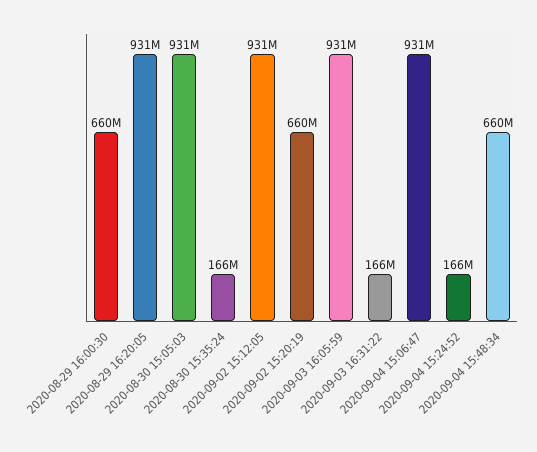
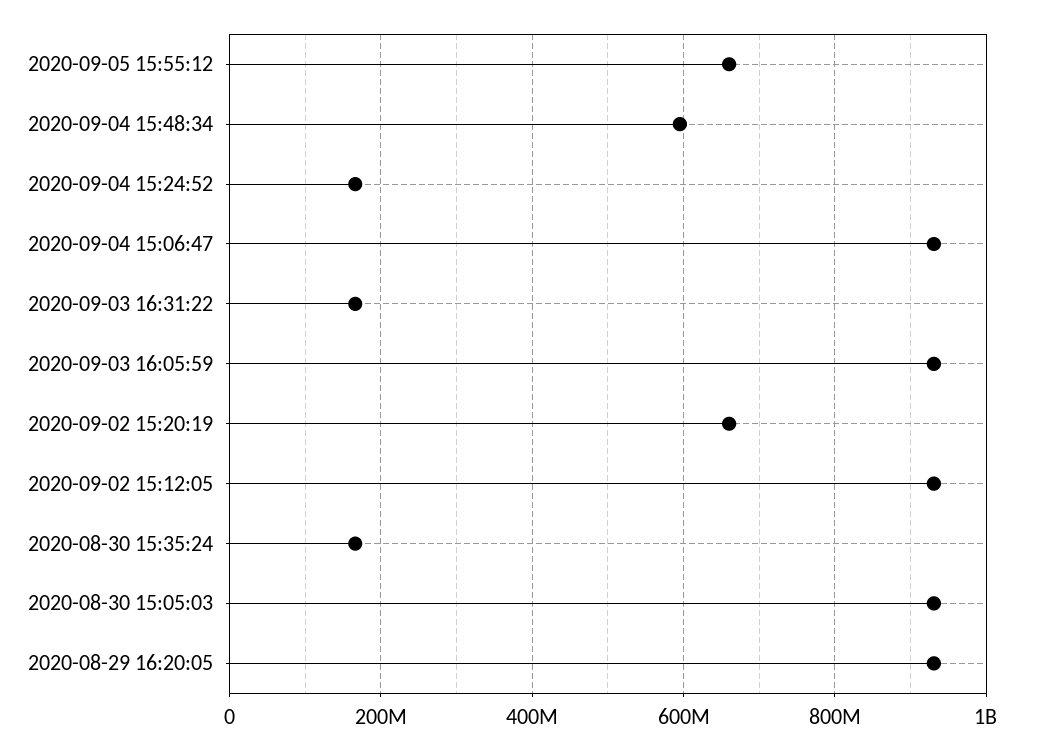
2020-08-29 16:00:30: 660000000 -> none
2020-09-04 15:48:34: 660000000 -> 600000000
2020-09-05 15:55:12: none -> 660000000

